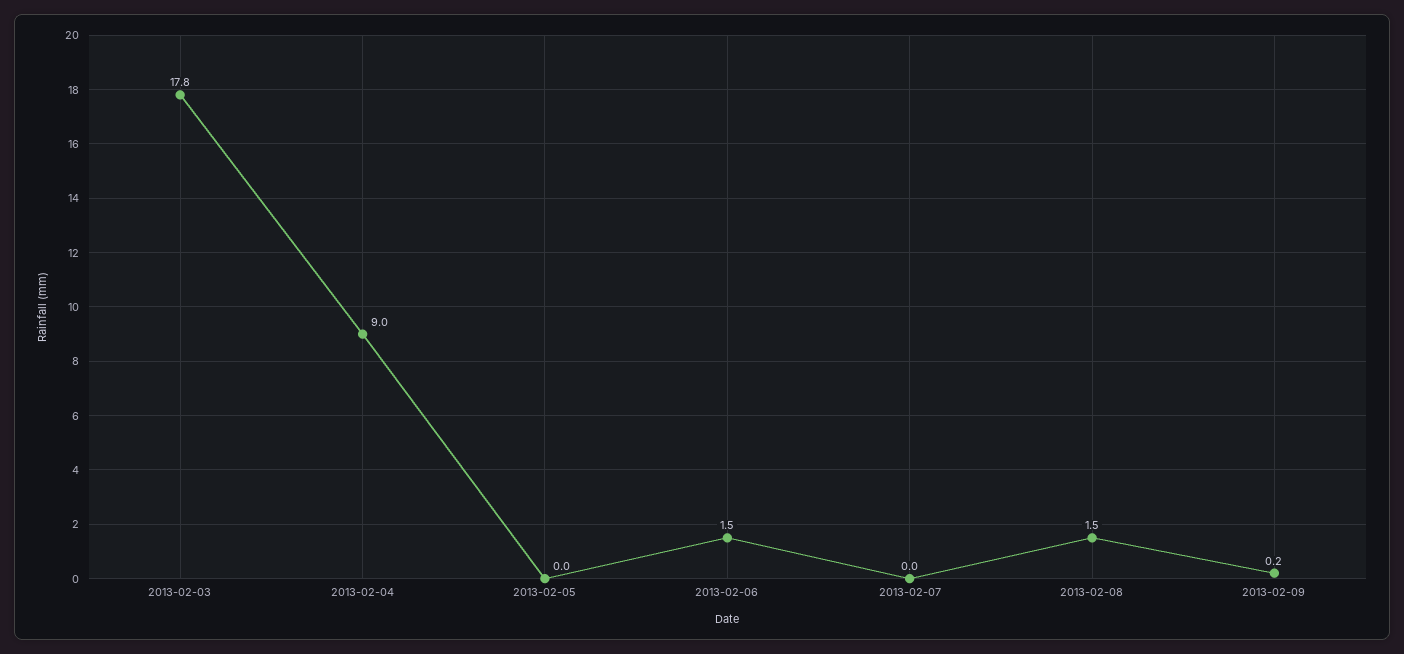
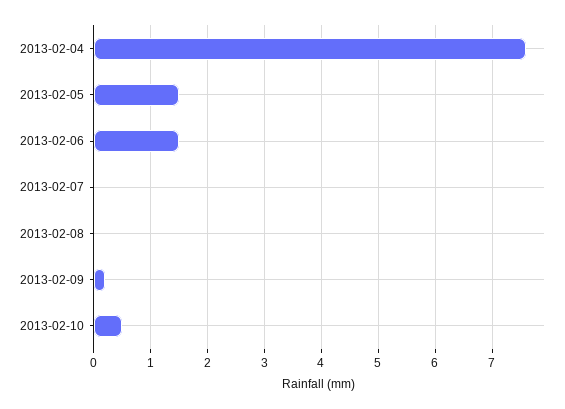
2013-02-03: 17.8 -> none
2013-02-04: 9 -> 7.5
2013-02-05: 0 -> 1.5
2013-02-08: 1.5 -> 0
2013-02-10: none -> 0.5

